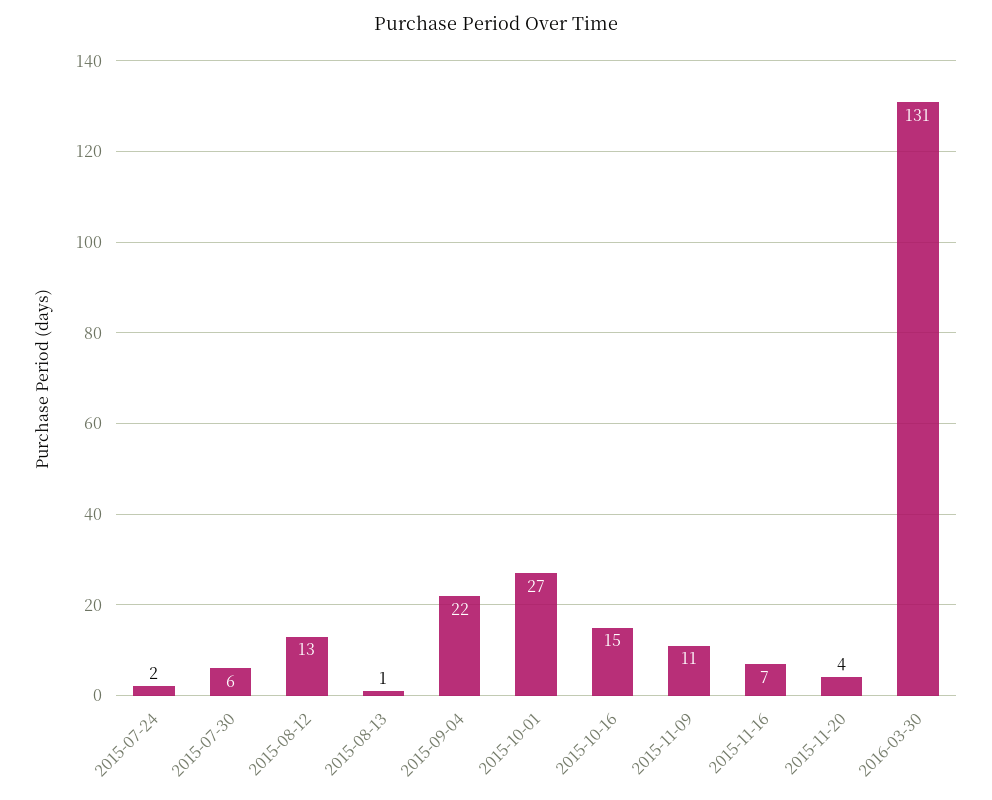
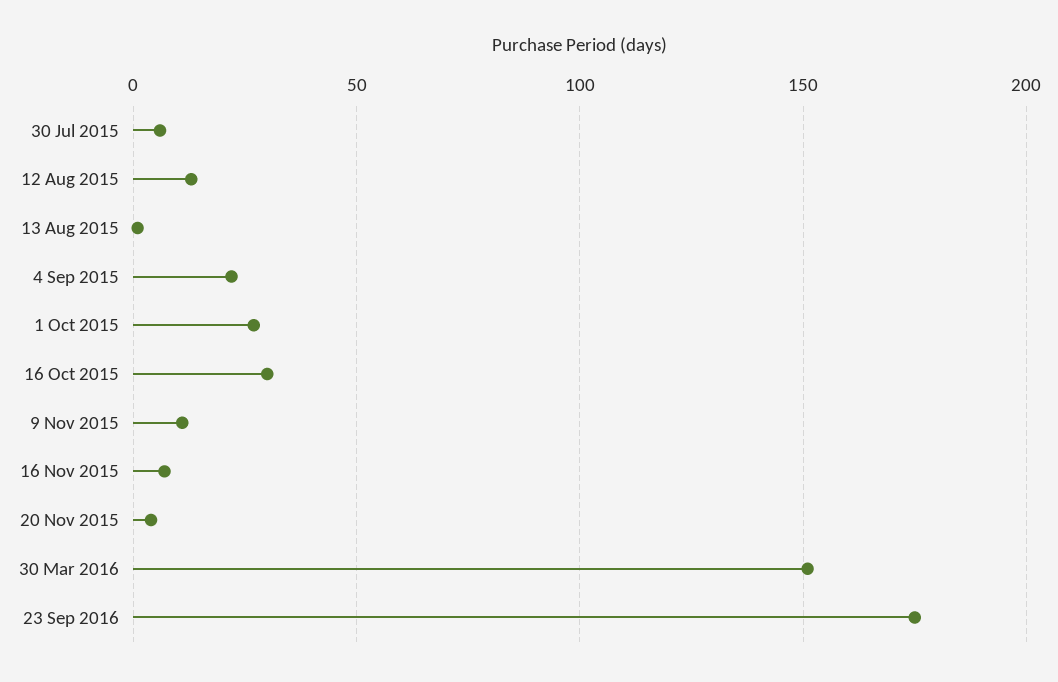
2015-07-24: 2 -> none
2015-10-16: 15 -> 30
2016-03-30: 131 -> 150
23 Sep 2016: none -> 175

